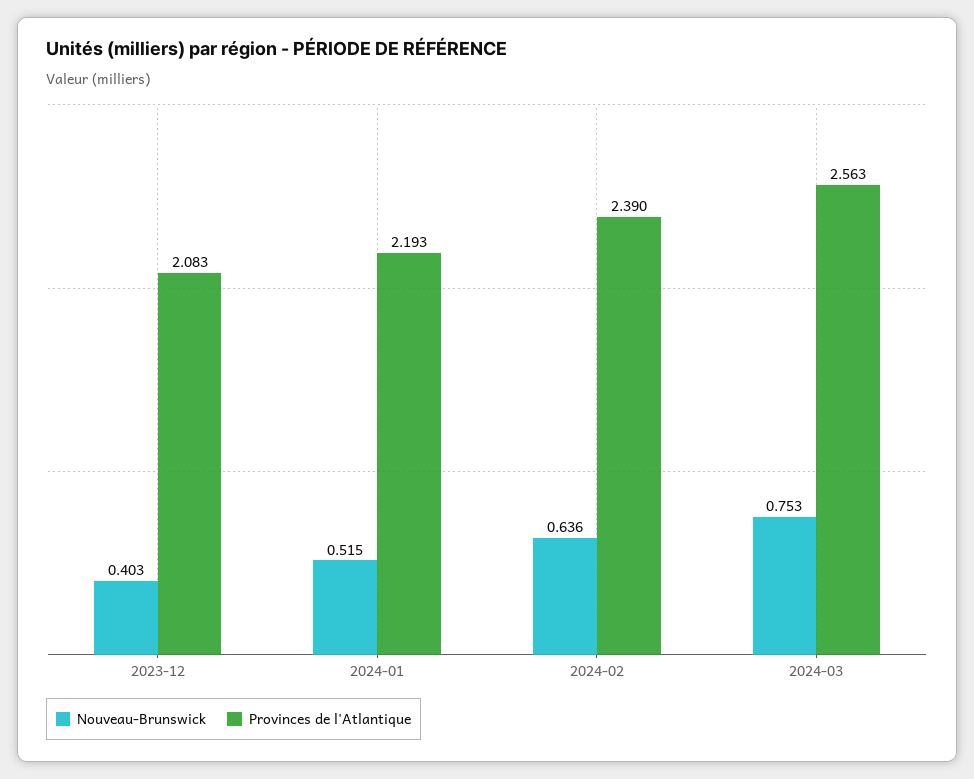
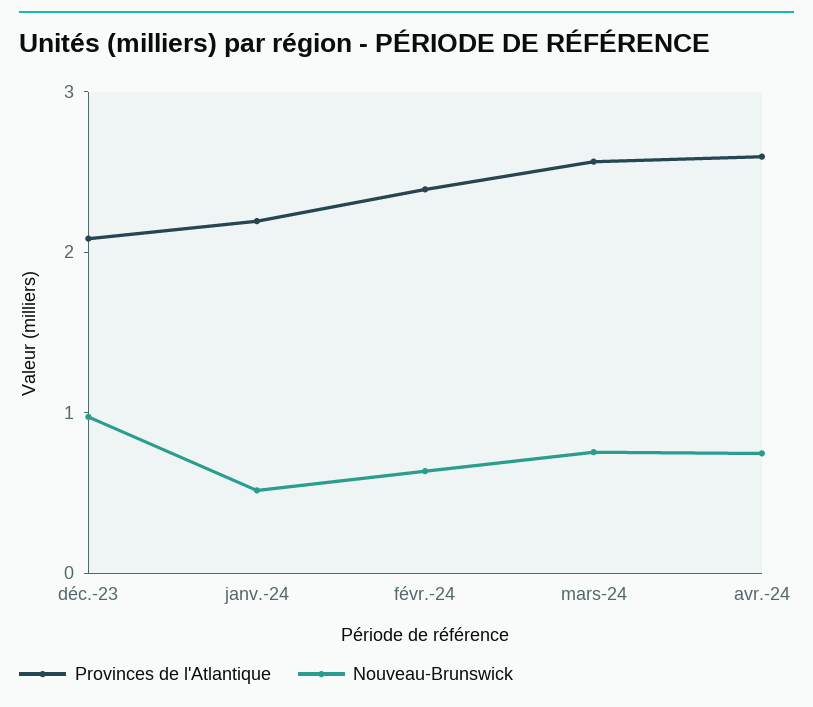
Nouveau-Brunswick, 2023-12: 0.403 -> 1
Provinces de l'Atlantique, avr.-24: none -> 2.6
Nouveau-Brunswick, avr.-24: none -> 0.8

